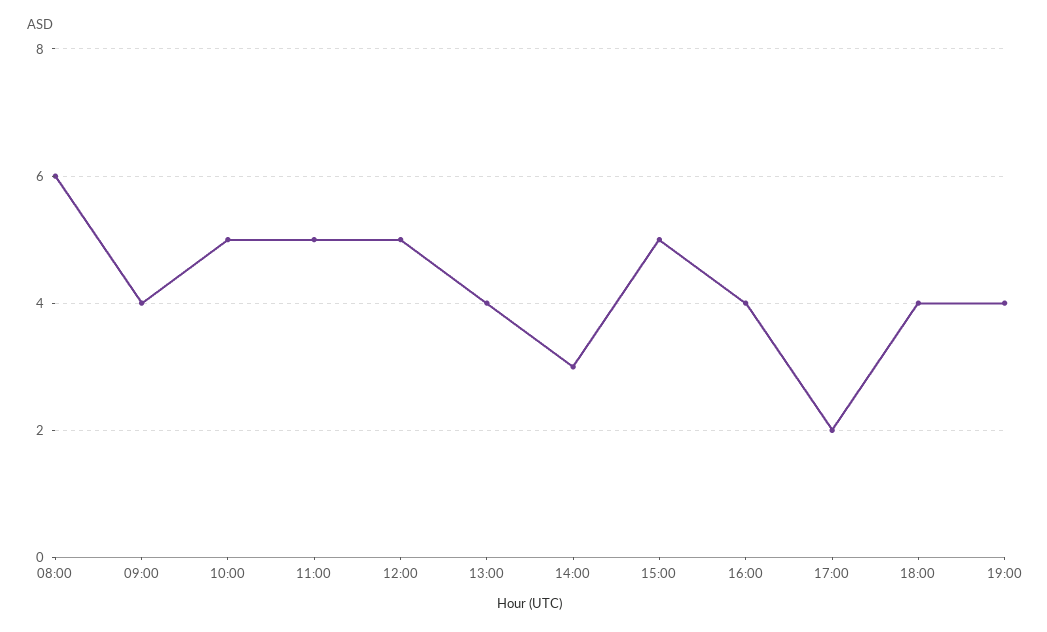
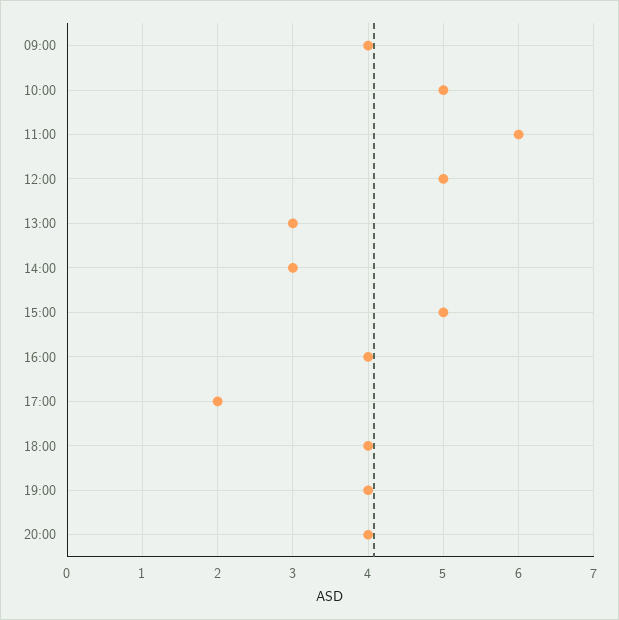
08:00: 6 -> none
11:00: 5 -> 6
13:00: 4 -> 3
20:00: none -> 4

